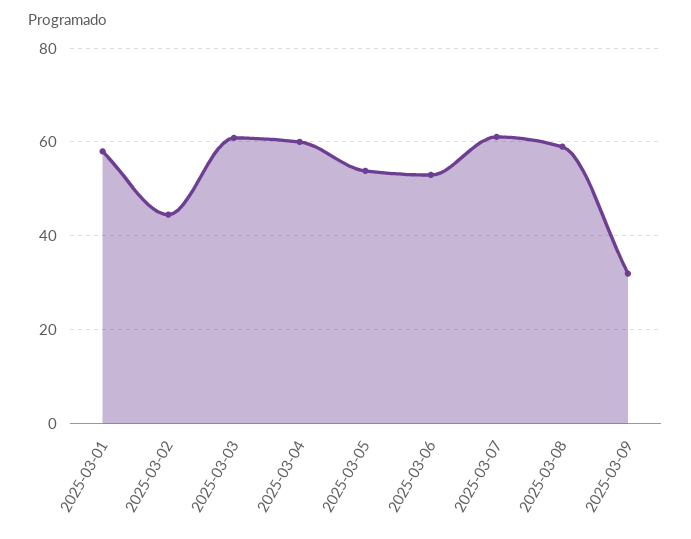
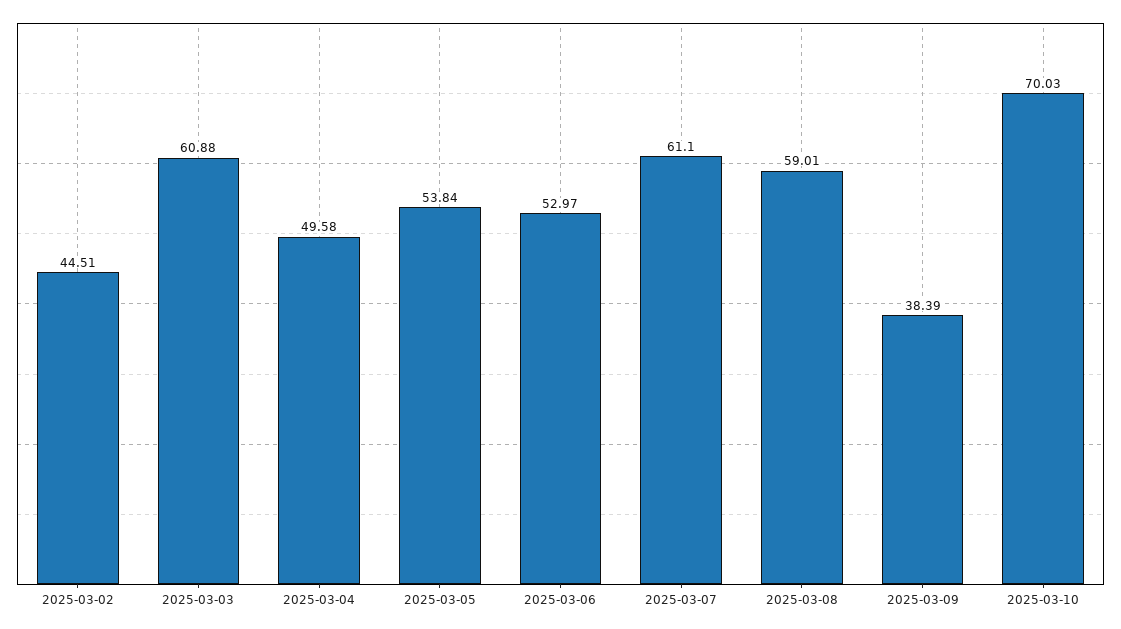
2025-03-01: 58 -> none
2025-03-04: 60 -> 49.58
2025-03-09: 32 -> 38.39
2025-03-10: none -> 70.03

